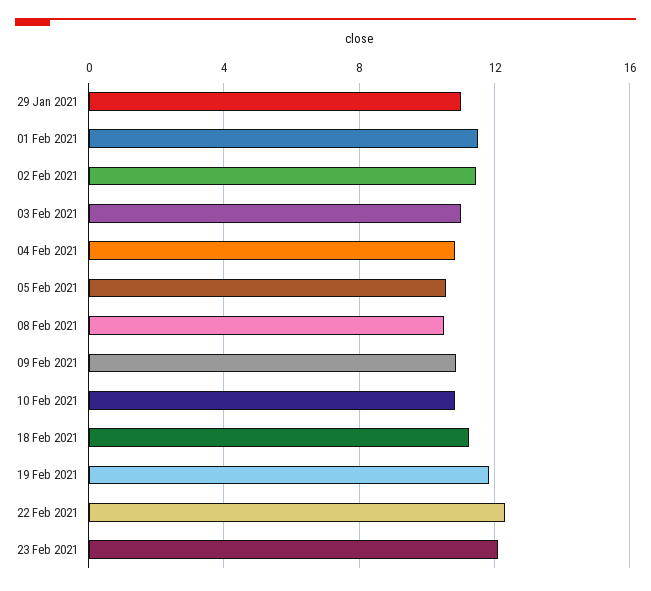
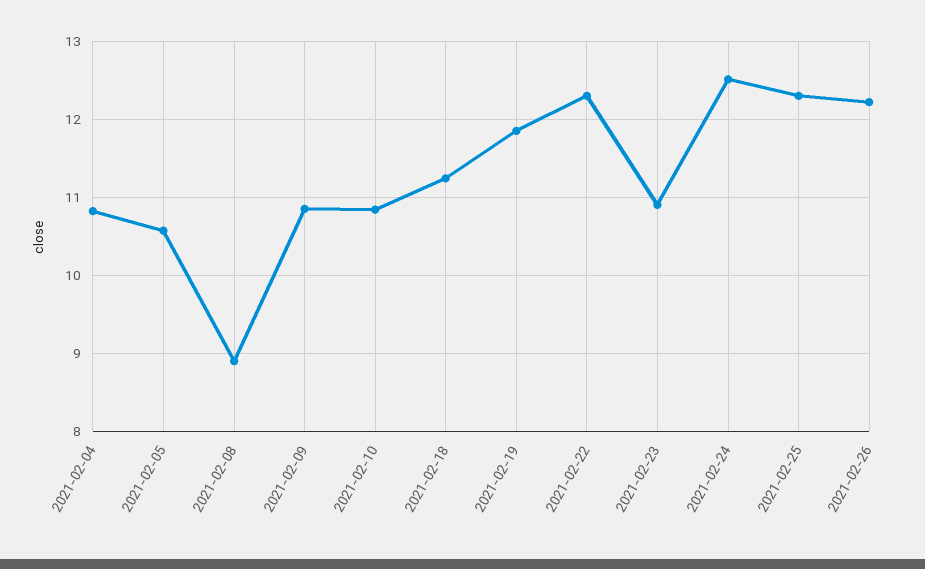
29 Jan 2021: 11 -> none
01 Feb 2021: 11.5 -> none
02 Feb 2021: 11.5 -> none
03 Feb 2021: 11 -> none
08 Feb 2021: 10.5 -> 8.9
23 Feb 2021: 12 -> 10.9
2021-02-24: none -> 12.5
2021-02-25: none -> 12.3
2021-02-26: none -> 12.2

